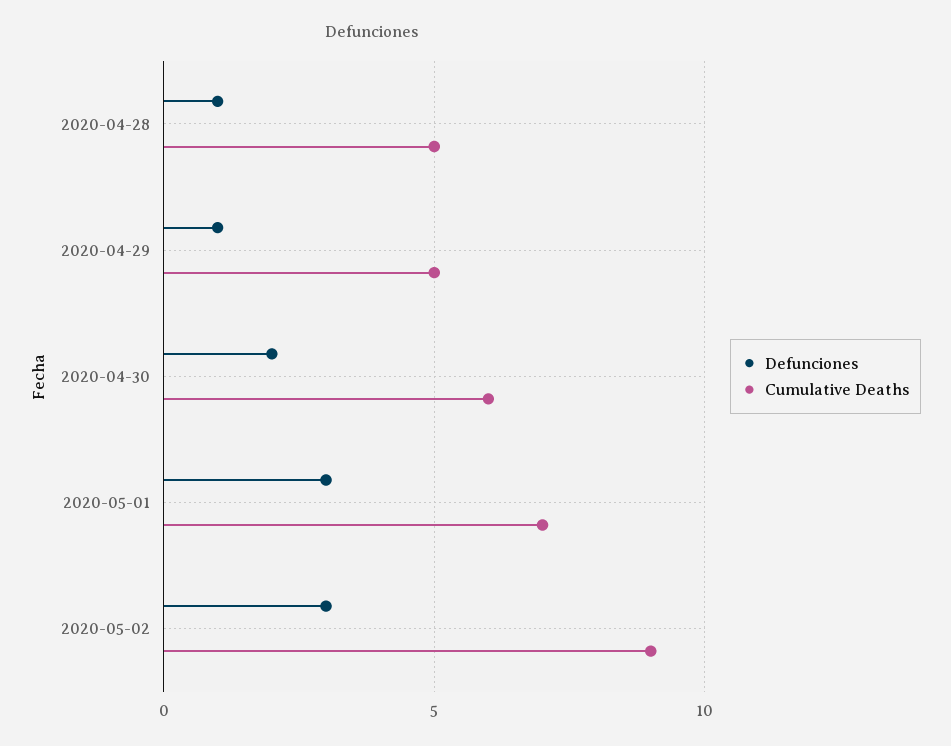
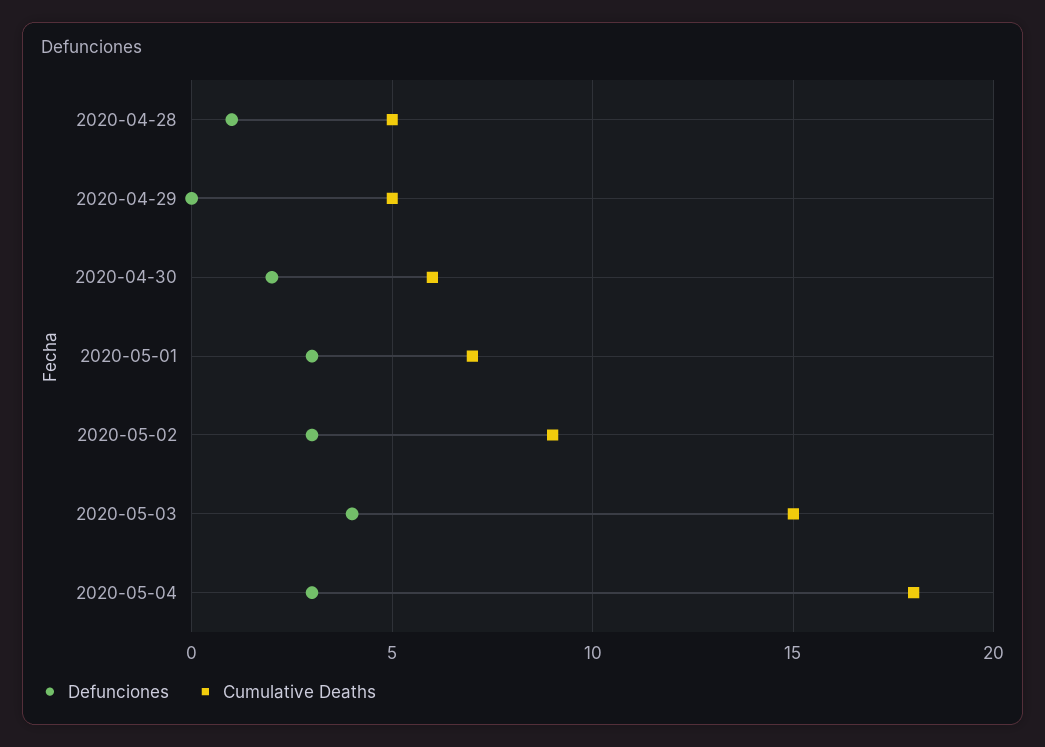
Defunciones, 2020-04-29: 1 -> 0
Defunciones, 2020-05-03: none -> 4
Cumulative Deaths, 2020-05-03: none -> 15
Defunciones, 2020-05-04: none -> 3
Cumulative Deaths, 2020-05-04: none -> 18

